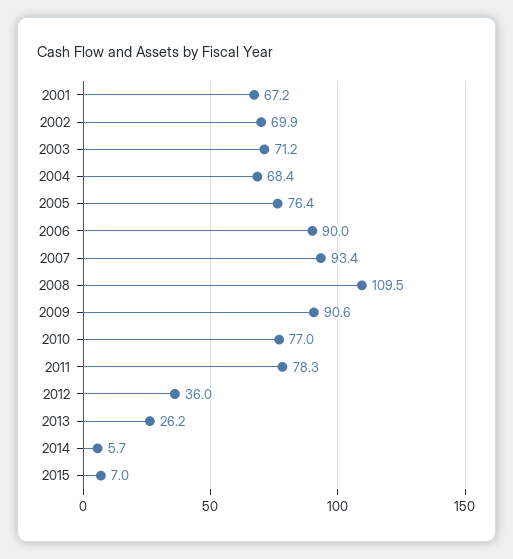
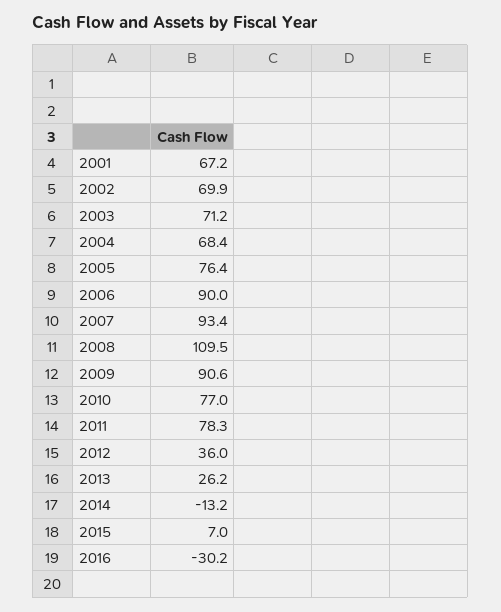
2014: 5.7 -> -13.2
2016: none -> -30.2

